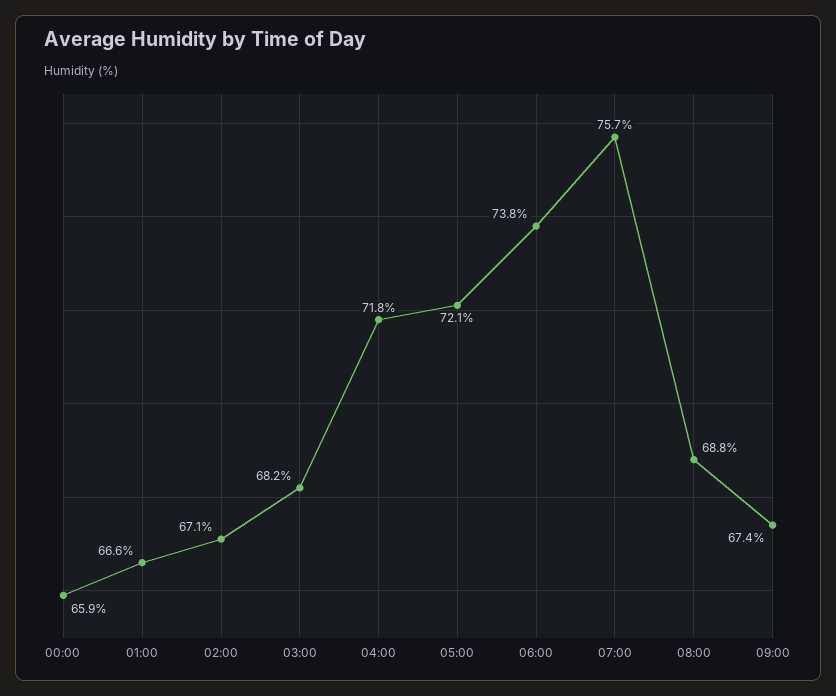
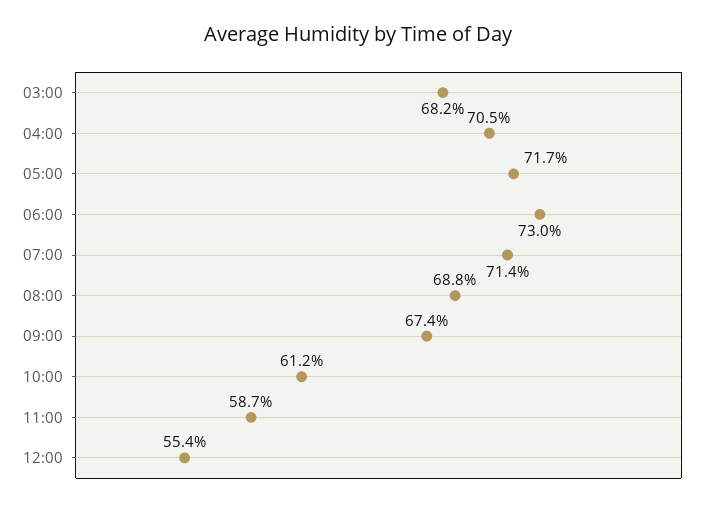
00:00: 65.9 -> none
01:00: 66.6 -> none
02:00: 67.1 -> none
04:00: 71.8 -> 70.5
05:00: 72.1 -> 71.7
06:00: 73.8 -> 73
07:00: 75.7 -> 71.4
10:00: none -> 61.2
11:00: none -> 58.7
12:00: none -> 55.4

